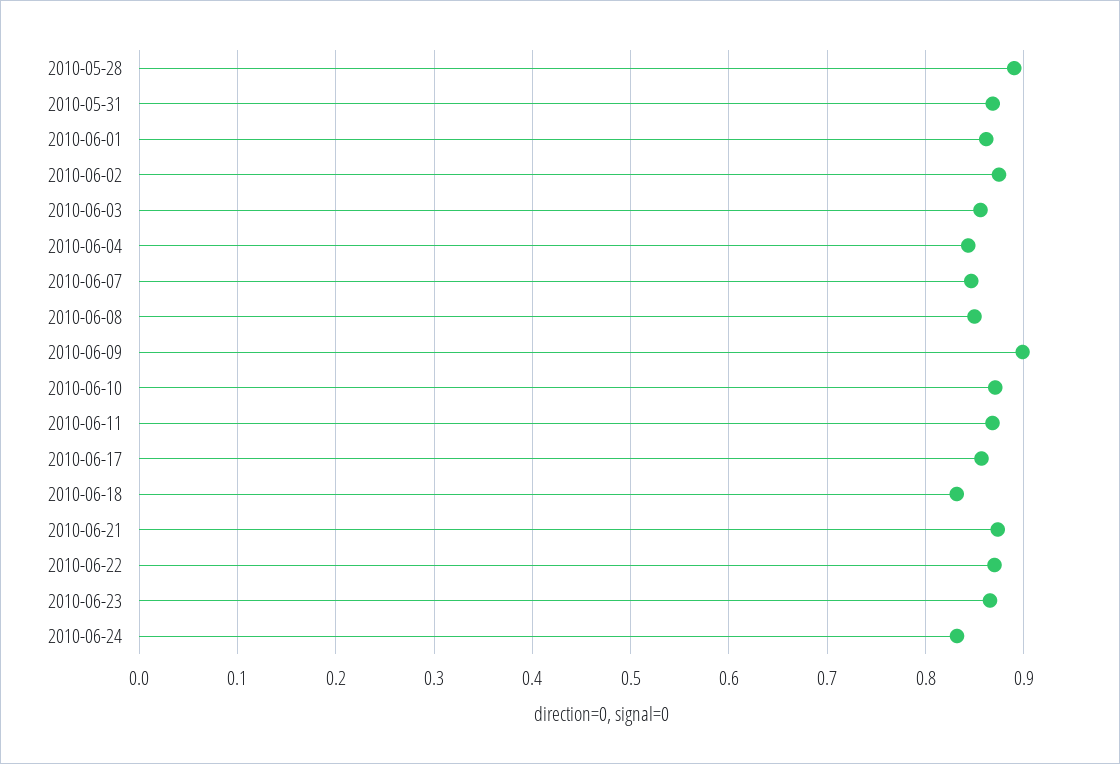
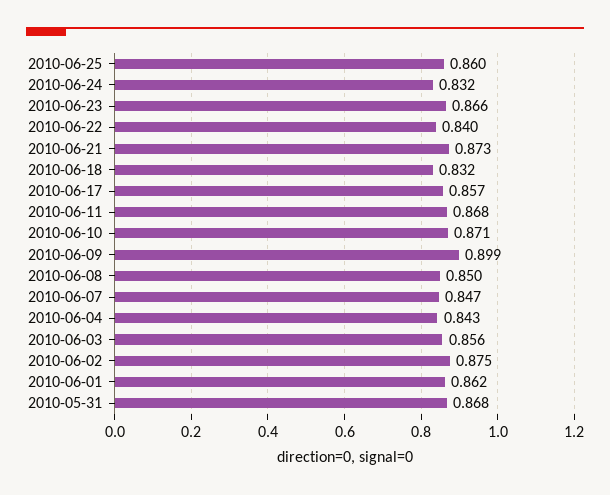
2010-05-28: 0.89 -> none
2010-06-22: 0.87 -> 0.84
2010-06-25: none -> 0.86

